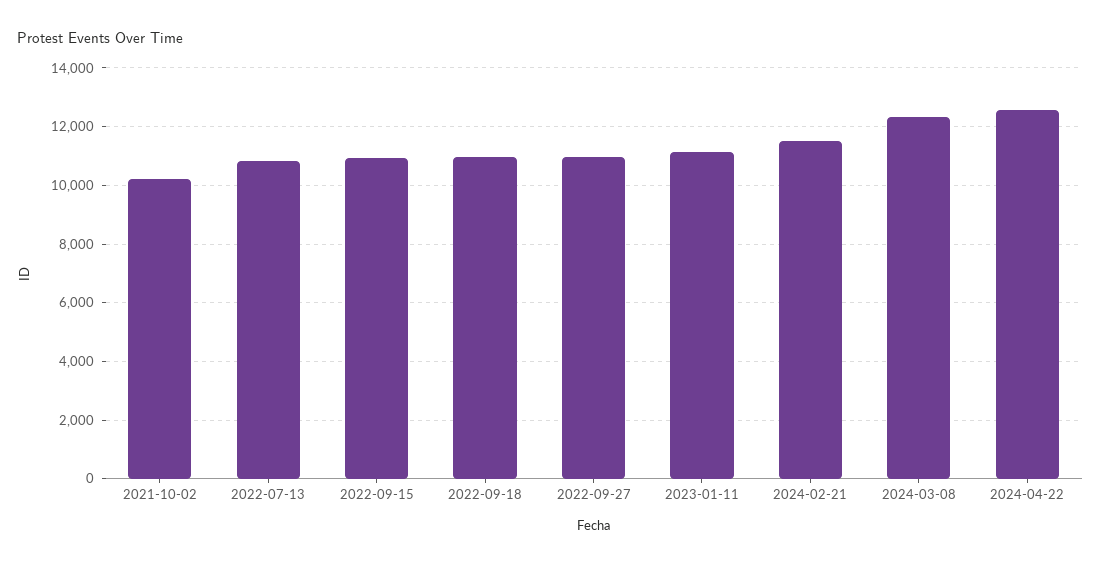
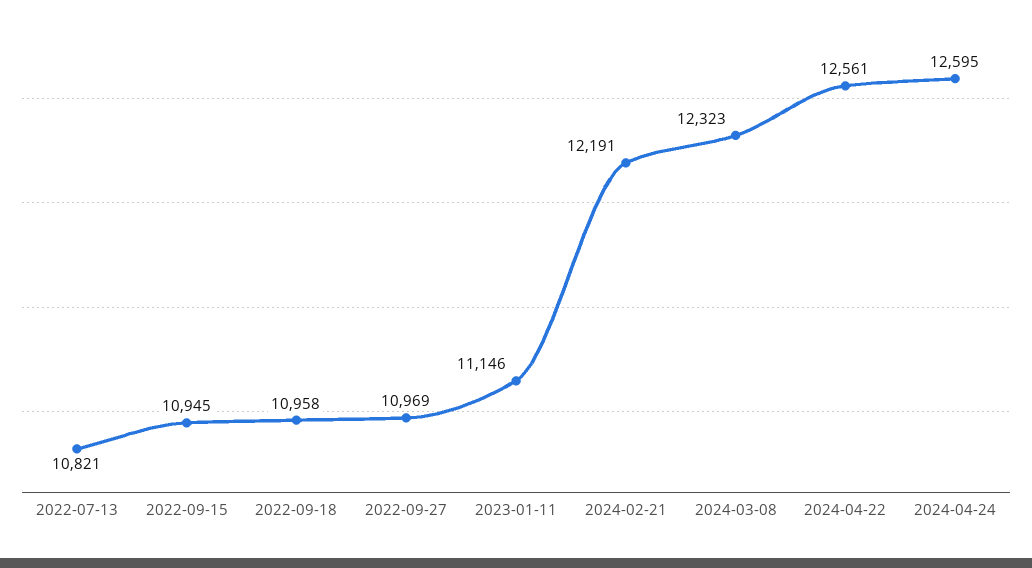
2021-10-02: 10250 -> none
2024-02-21: 11500 -> 12191
2024-04-24: none -> 12595

